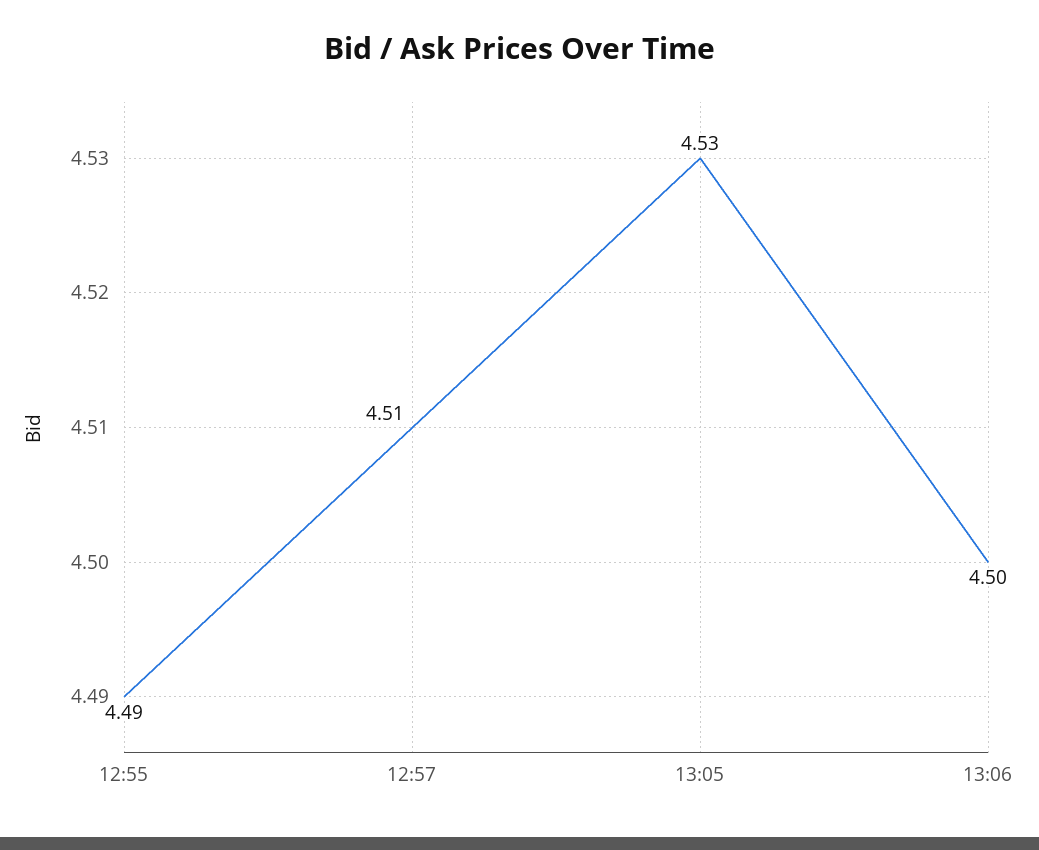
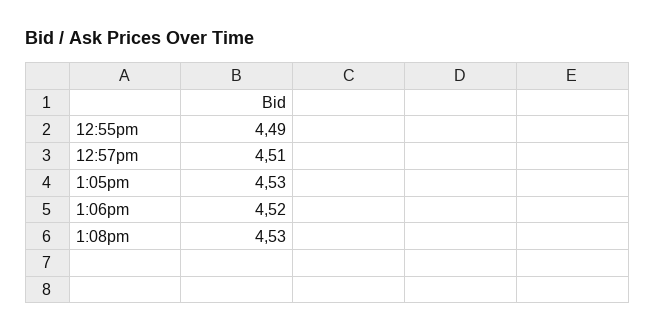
13:06: 4.5 -> 4.52
1:08pm: none -> 4.53

